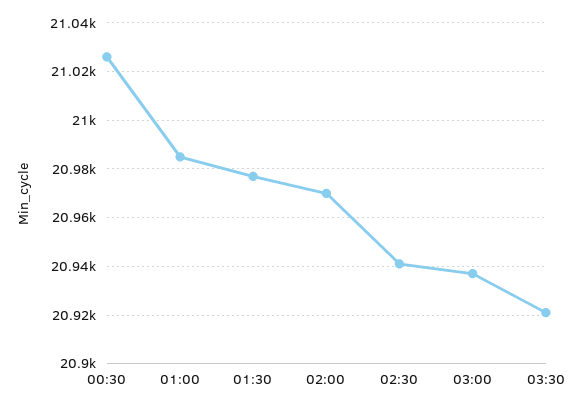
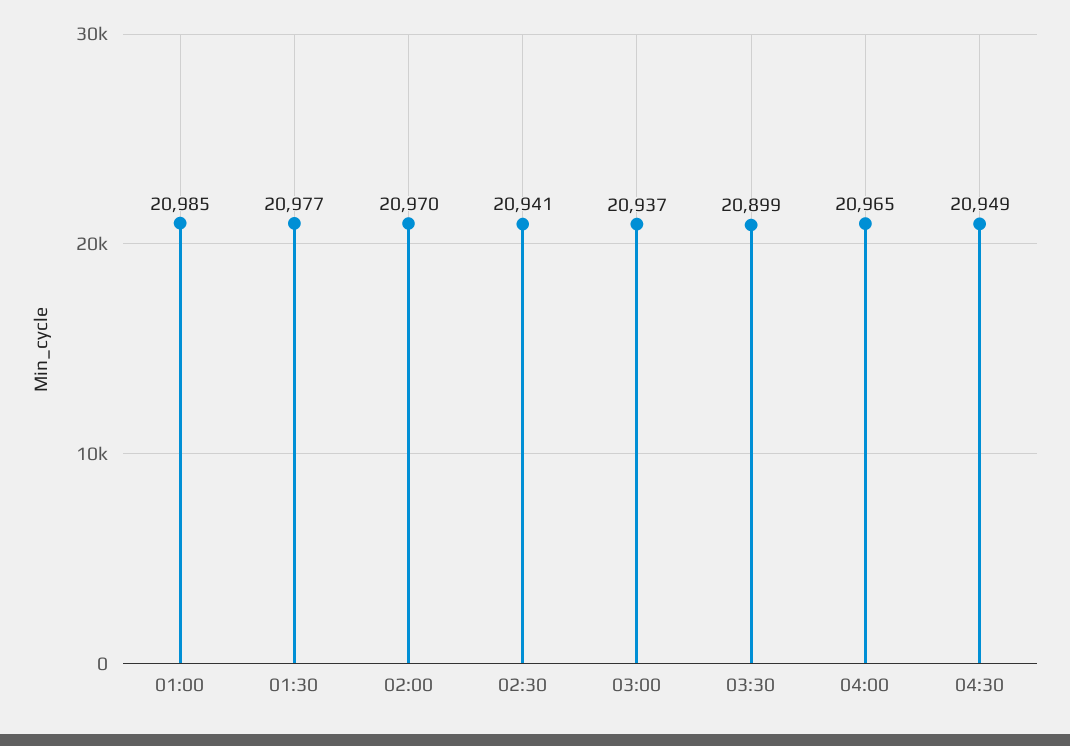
00:30: 21025 -> none
03:30: 20920 -> 20899
04:00: none -> 20965
04:30: none -> 20949

